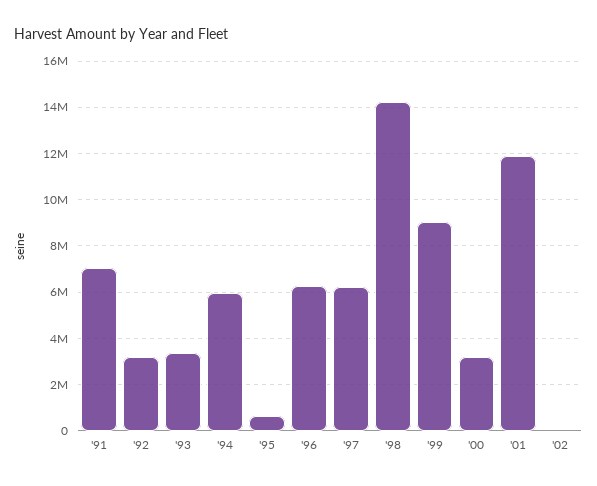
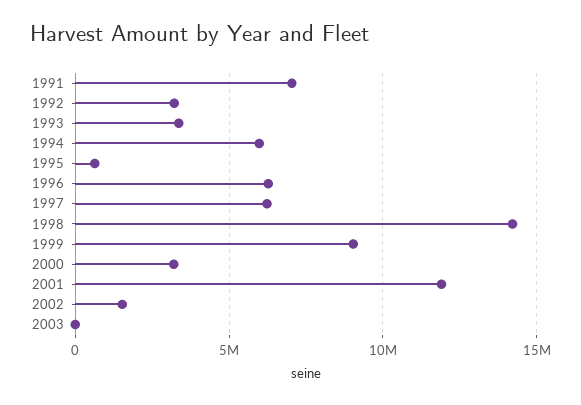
'02: 0 -> 1500000
2003: none -> 0

